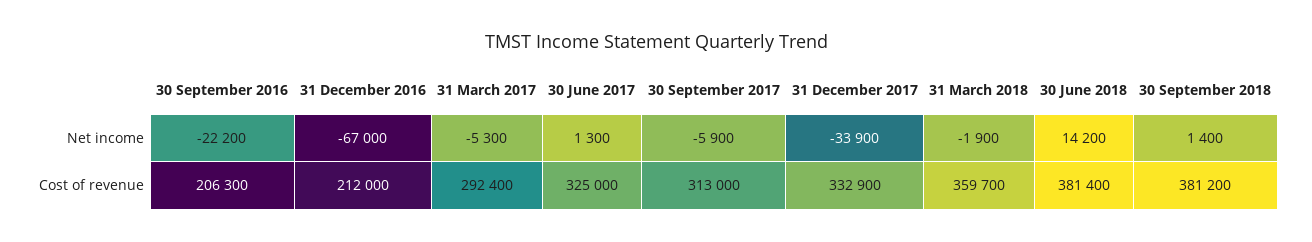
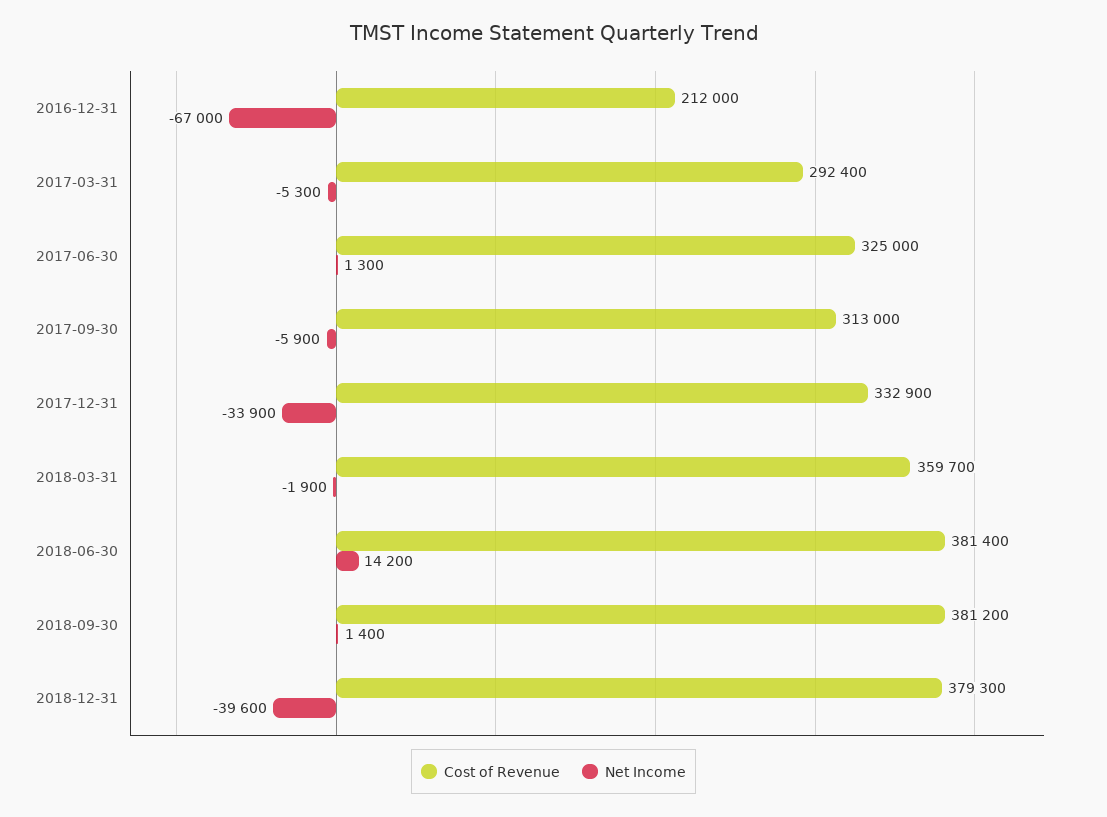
Net income, 30 September 2016: -22200 -> none
Cost of revenue, 30 September 2016: 206300 -> none
Cost of revenue, 2018-12-31: none -> 379300
Net income, 2018-12-31: none -> -39600

